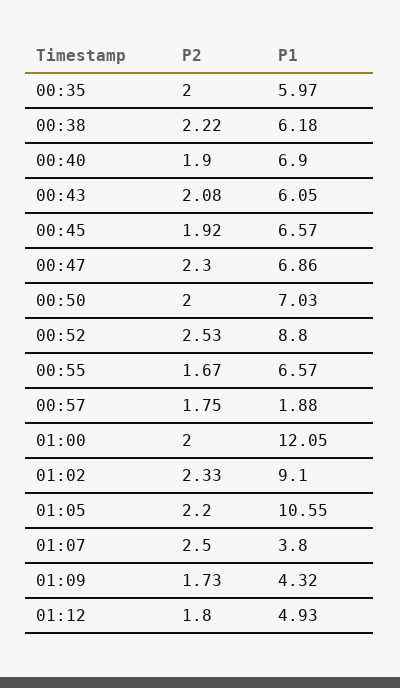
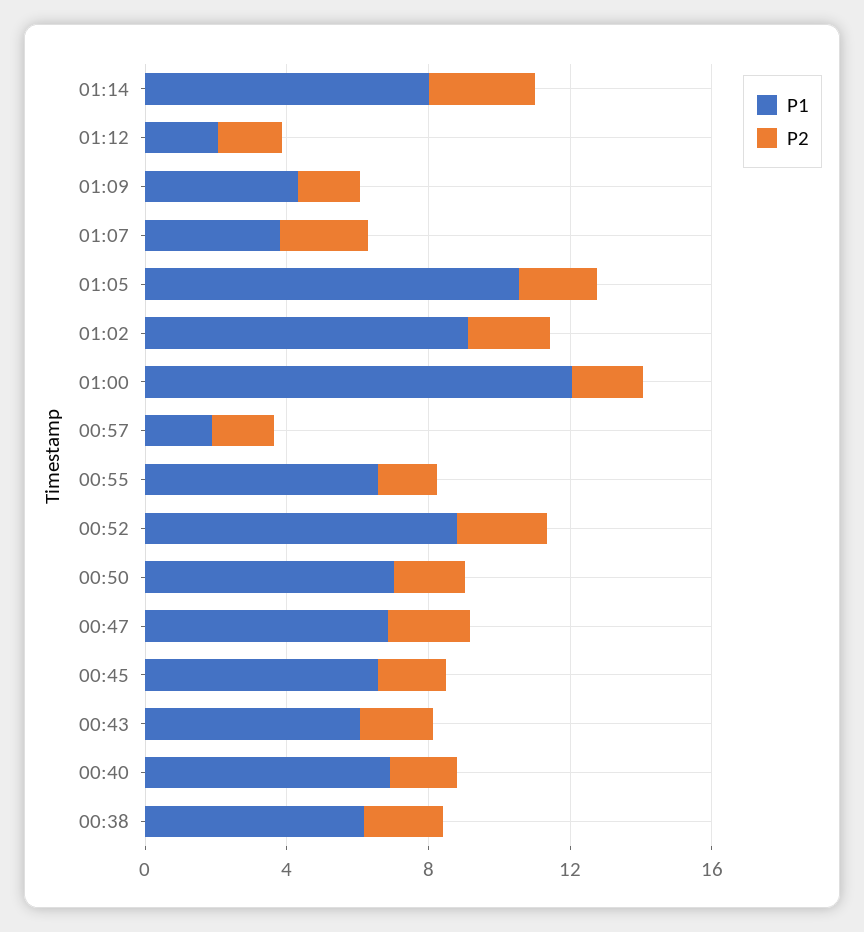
P2, 00:35: 2 -> none
P1, 00:35: 5.97 -> none
P1, 01:12: 4.93 -> 2
P1, 01:14: none -> 8
P2, 01:14: none -> 3

